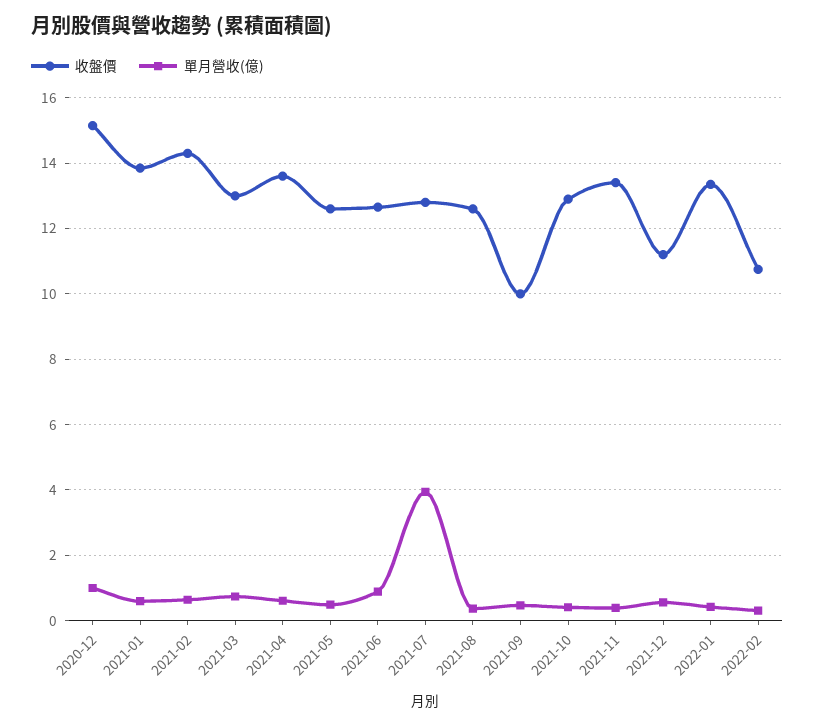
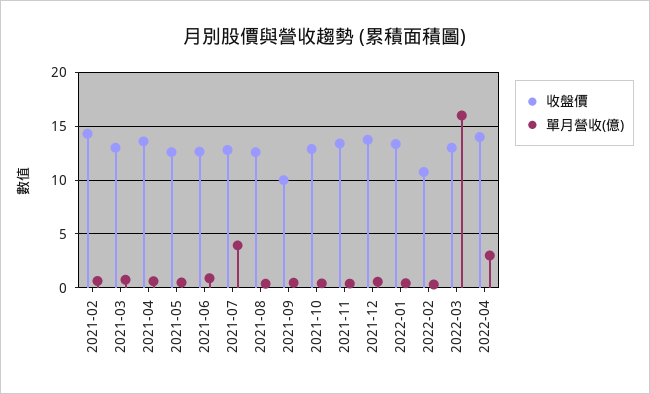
收盤價, 2020-12: 15.2 -> none
單月營收(億), 2020-12: 1 -> none
收盤價, 2021-01: 13.8 -> none
單月營收(億), 2021-01: 0.6 -> none
收盤價, 2021-12: 11.2 -> 14
收盤價, 2022-03: none -> 13
單月營收(億), 2022-03: none -> 16
收盤價, 2022-04: none -> 14
單月營收(億), 2022-04: none -> 3

